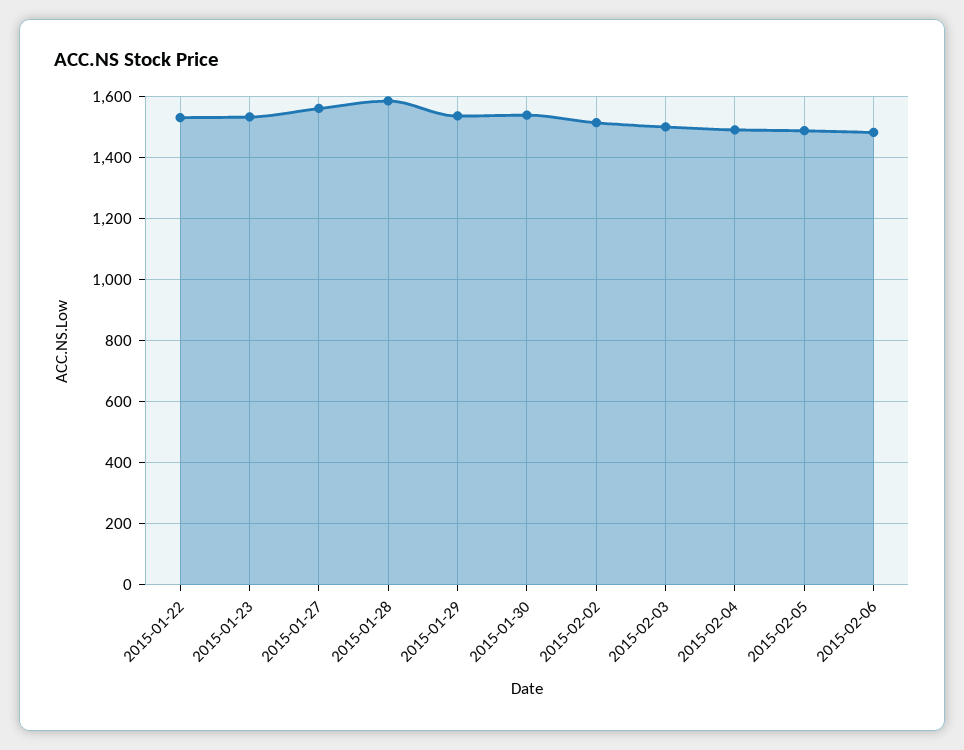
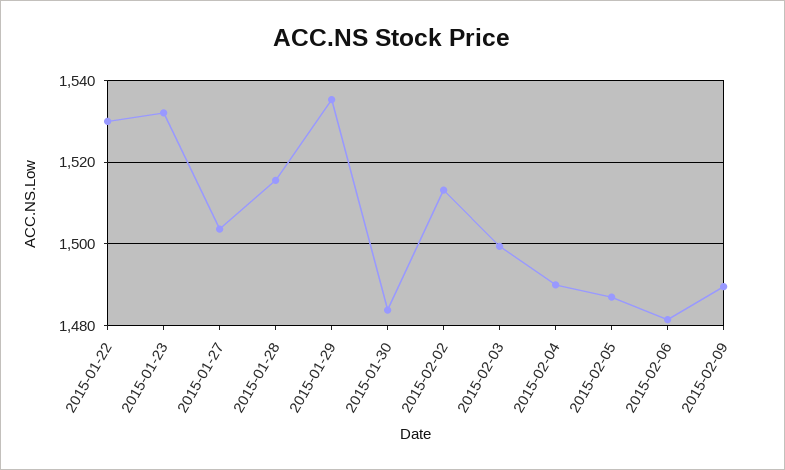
2015-01-27: 1560 -> 1504
2015-01-28: 1580 -> 1516
2015-01-30: 1540 -> 1484
2015-02-09: none -> 1490

